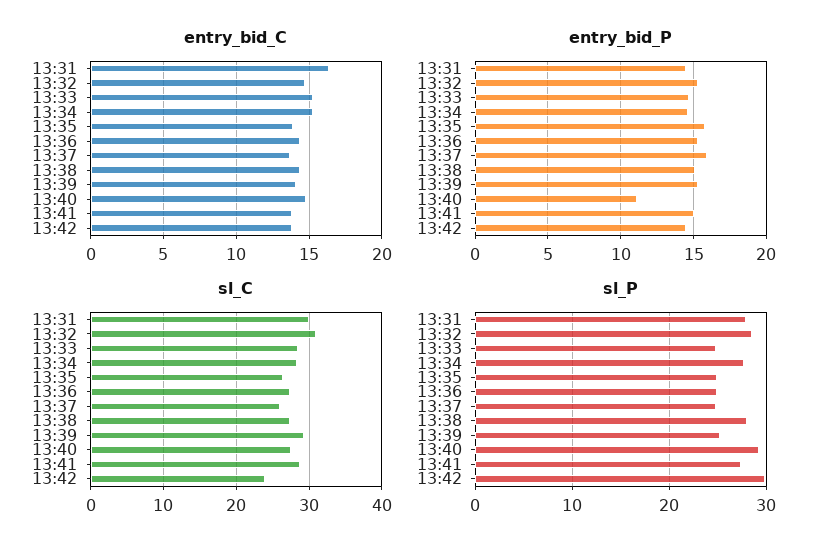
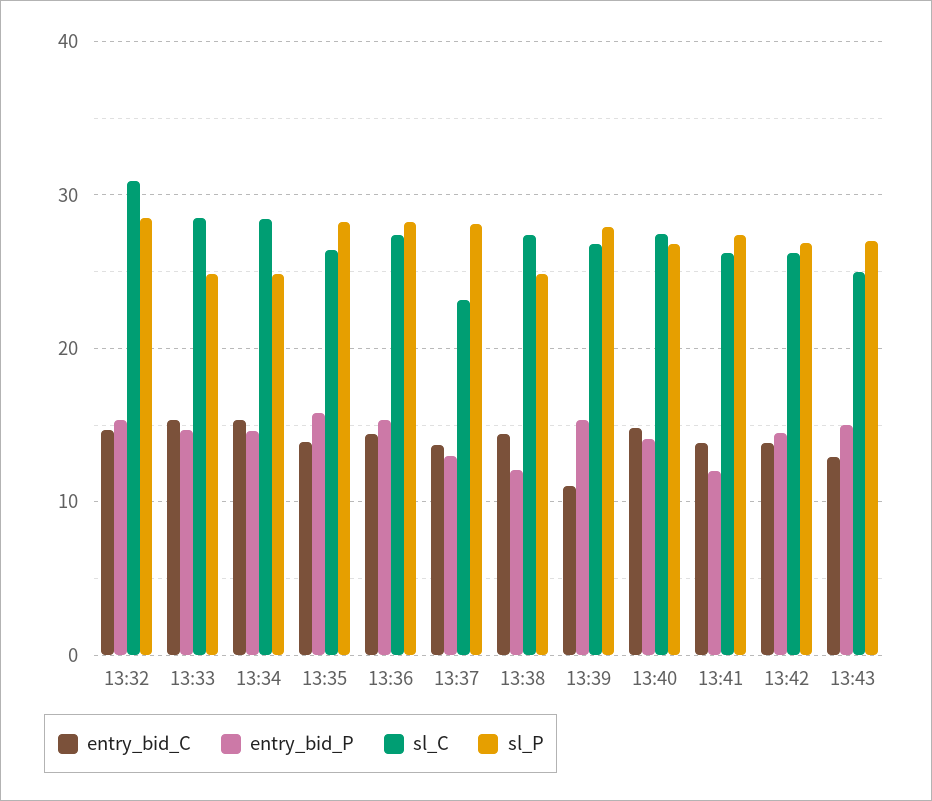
entry_bid_C, 13:31: 16.5 -> none
entry_bid_C, 13:39: 14 -> 11
entry_bid_P, 13:31: 14.5 -> none
entry_bid_P, 13:37: 16 -> 13
entry_bid_P, 13:38: 15 -> 12
entry_bid_P, 13:40: 11 -> 14
entry_bid_P, 13:41: 15 -> 12
sl_C, 13:31: 30 -> none
sl_C, 13:37: 26 -> 23
sl_C, 13:39: 29 -> 27
sl_C, 13:41: 29 -> 26
sl_C, 13:42: 24 -> 26
sl_P, 13:31: 28 -> none
sl_P, 13:34: 28 -> 25
sl_P, 13:35: 25 -> 28
sl_P, 13:36: 25 -> 28
sl_P, 13:37: 25 -> 28
sl_P, 13:38: 28 -> 25
sl_P, 13:39: 25 -> 28
sl_P, 13:40: 29 -> 27
sl_P, 13:42: 30 -> 27
entry_bid_C, 13:43: none -> 13
entry_bid_P, 13:43: none -> 15
sl_C, 13:43: none -> 25
sl_P, 13:43: none -> 27

